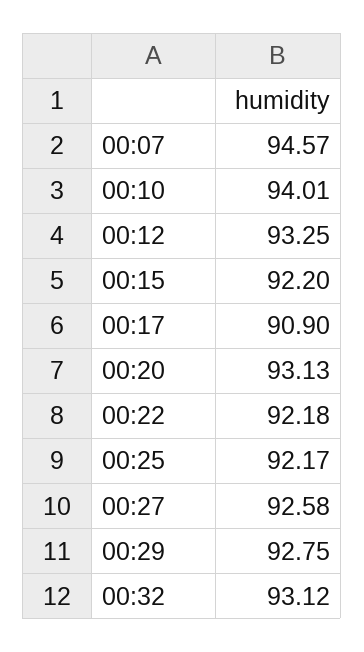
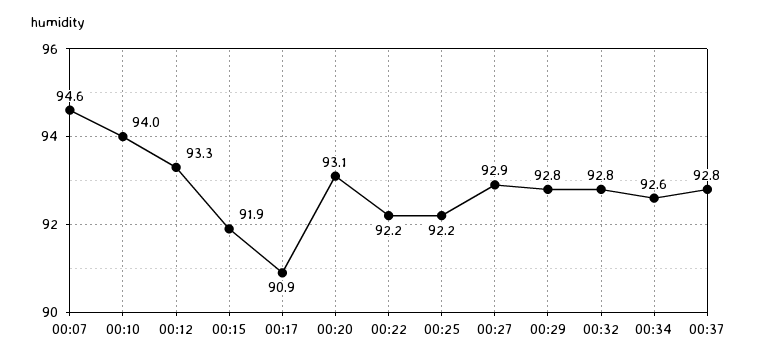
00:15: 92.2 -> 91.9
00:27: 92.58 -> 92.9
00:32: 93.12 -> 92.8
00:34: none -> 92.6
00:37: none -> 92.8

